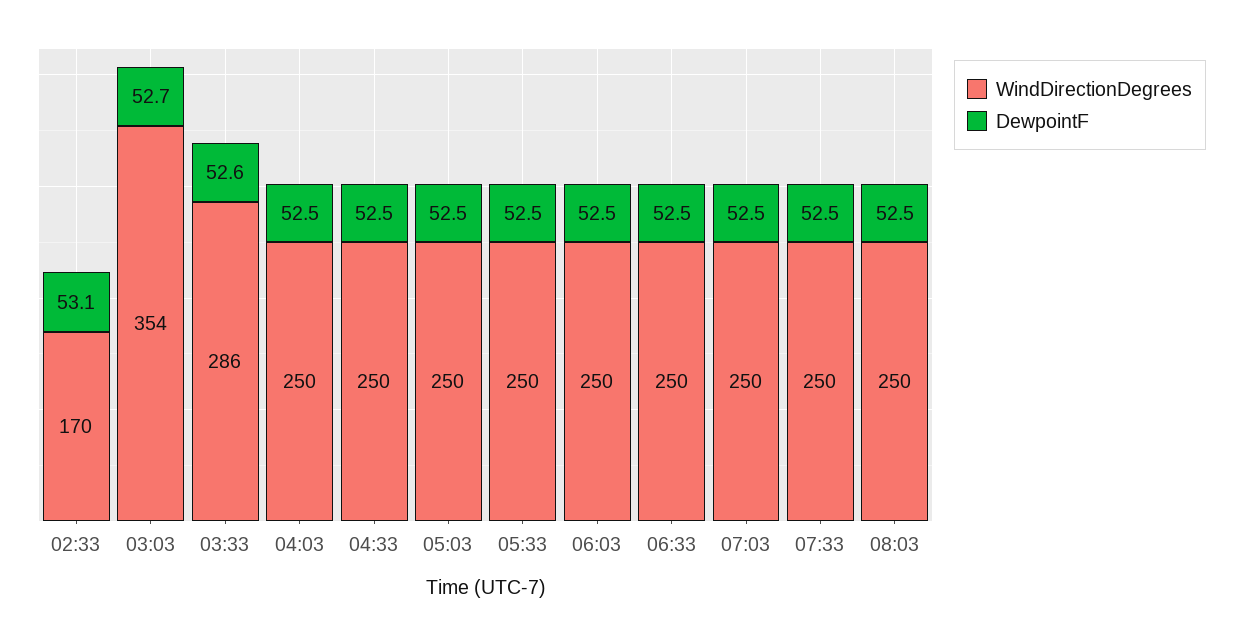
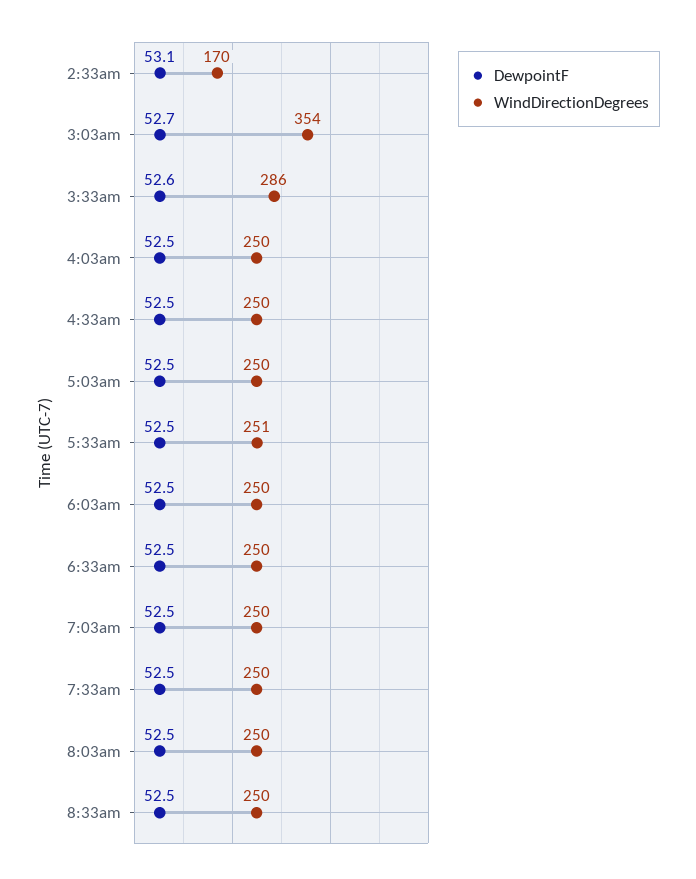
WindDirectionDegrees, 05:33: 250 -> 251
DewpointF, 8:33am: none -> 52.5
WindDirectionDegrees, 8:33am: none -> 250

